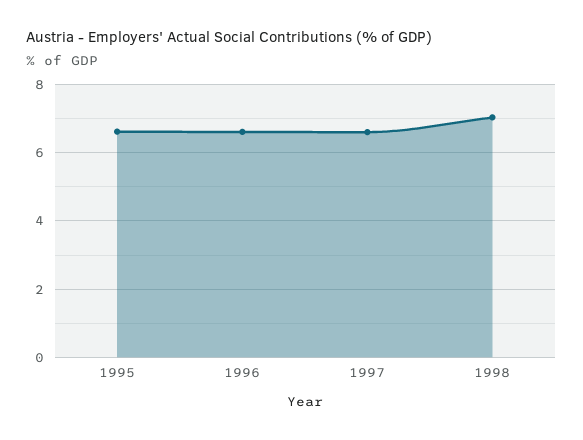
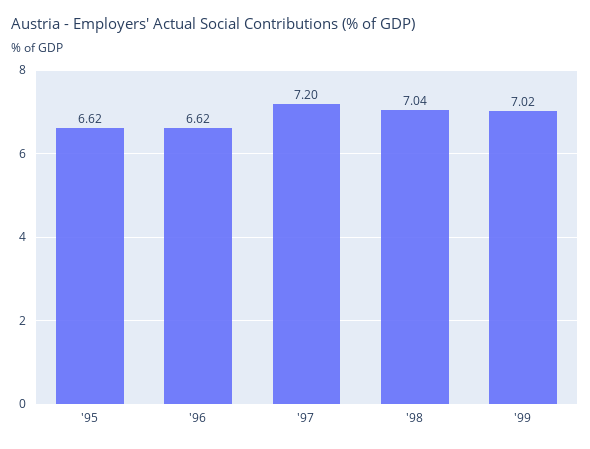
1997: 6.6 -> 7.2
'99: none -> 7.02

